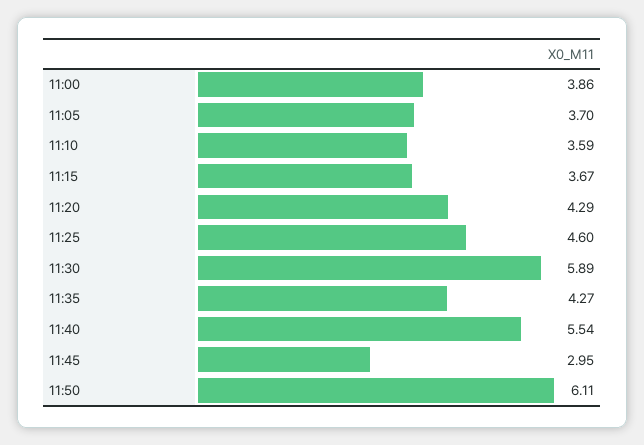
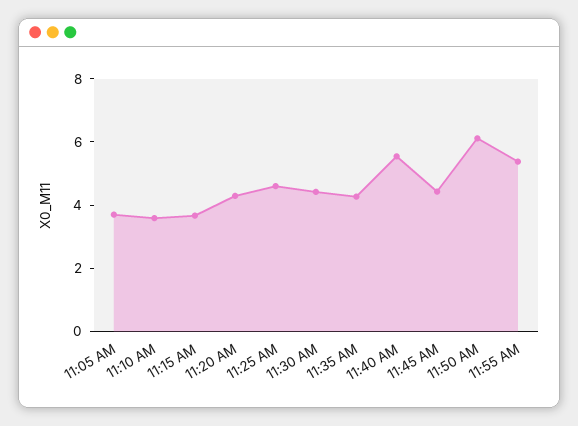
11:00: 3.86 -> none
11:30: 5.89 -> 4.5
11:45: 2.95 -> 4.5
11:55 AM: none -> 5.5

